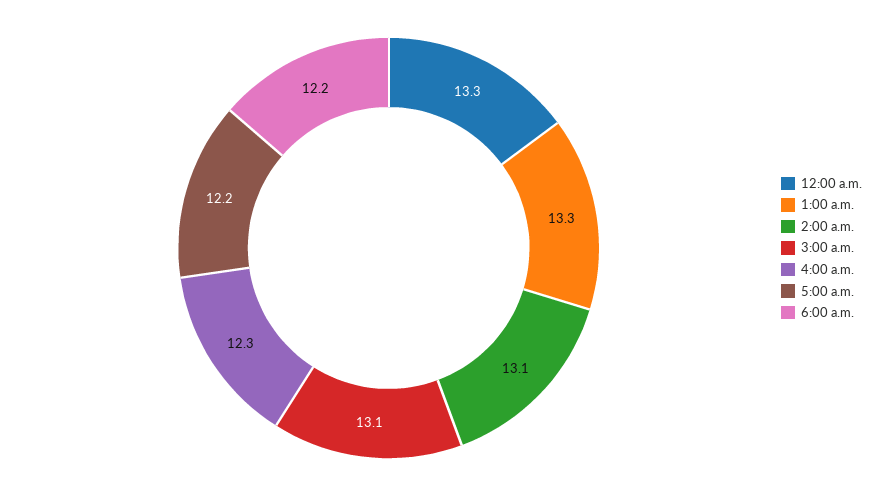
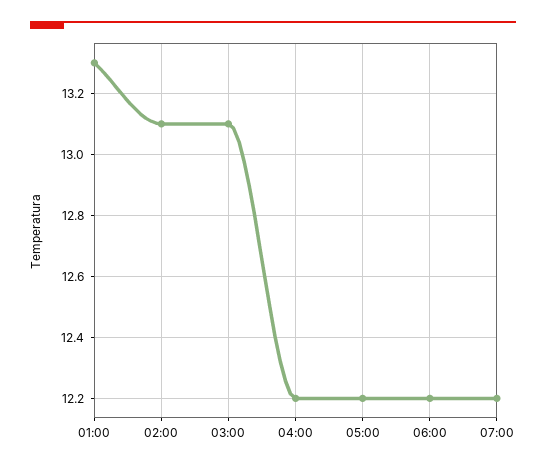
12:00 a.m.: 13.3 -> none
4:00 a.m.: 12.3 -> 12.2
07:00: none -> 12.2

